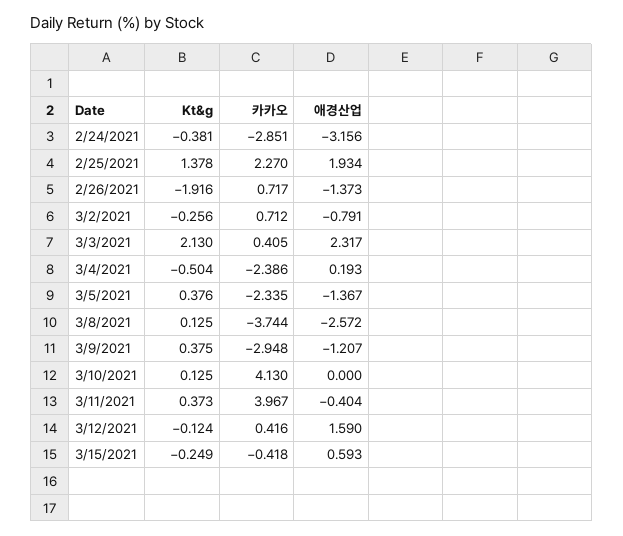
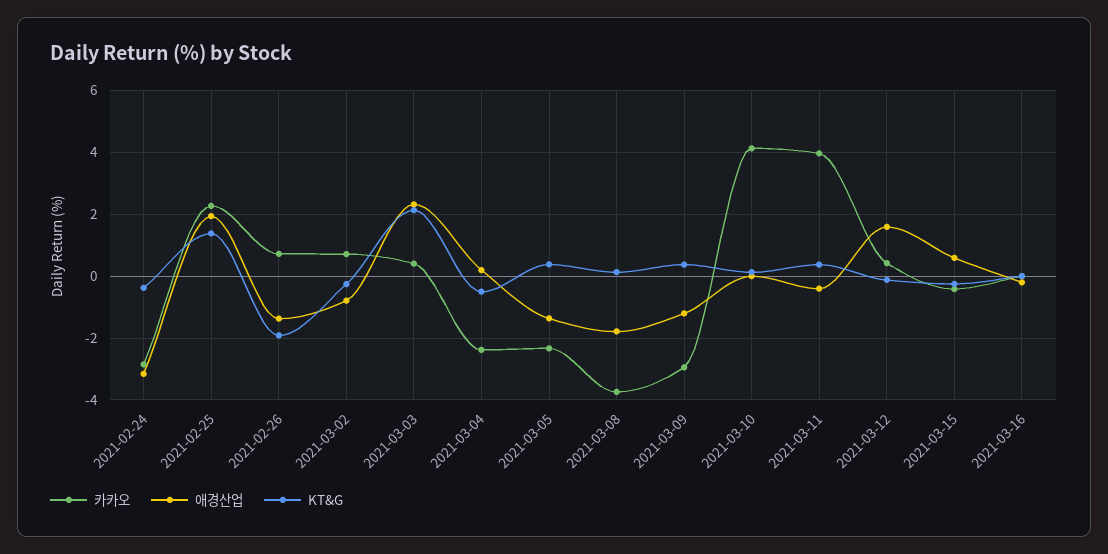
애경산업, 3/8/2021: -2.572 -> -1.8
카카오, 2021-03-16: none -> 0
애경산업, 2021-03-16: none -> -0.2
Kt&g, 2021-03-16: none -> 0

